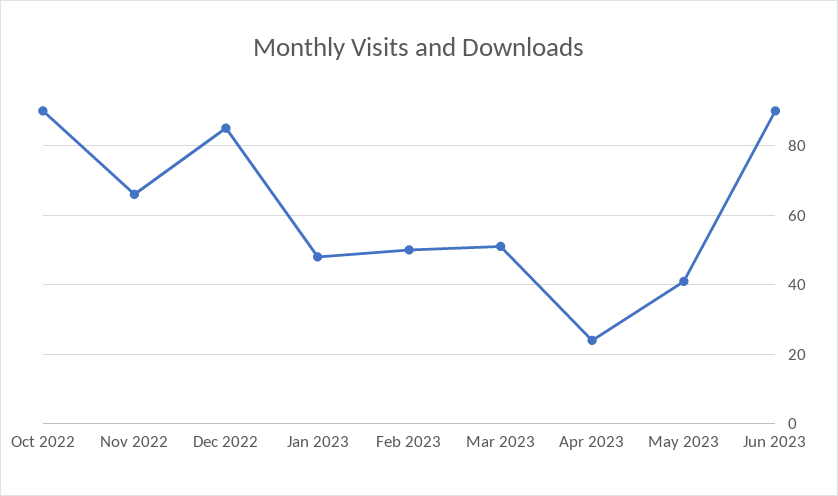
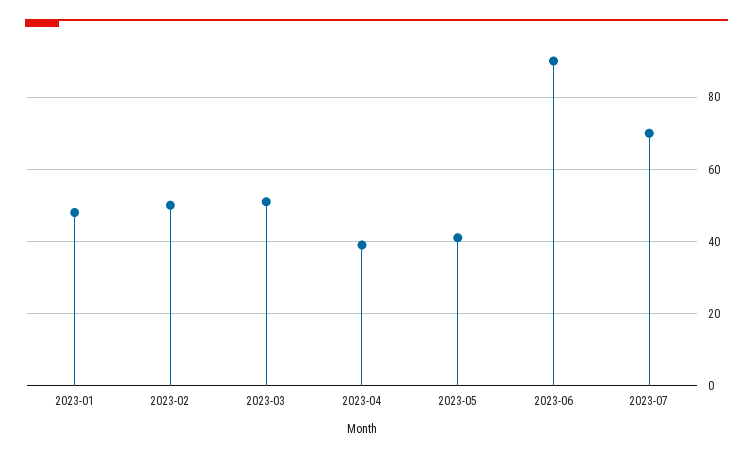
Oct 2022: 90 -> none
Nov 2022: 65 -> none
Dec 2022: 85 -> none
Apr 2023: 25 -> 40
2023-07: none -> 70

